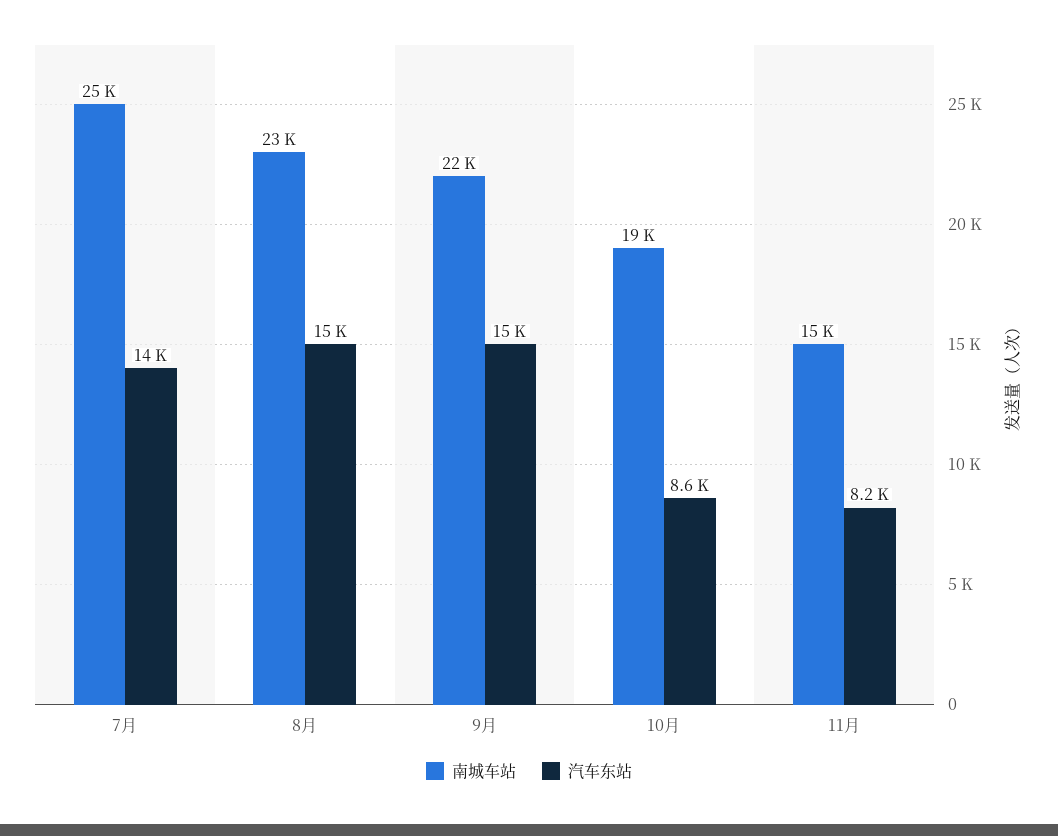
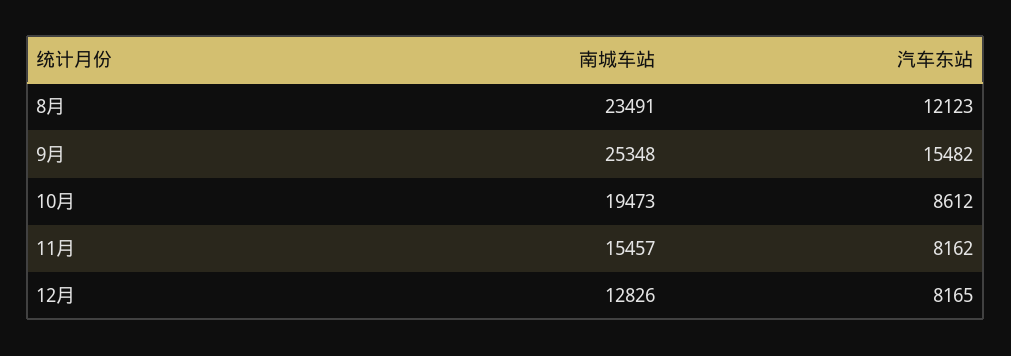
南城车站, 7月: 25000 -> none
汽车东站, 7月: 14000 -> none
汽车东站, 8月: 15000 -> 12123
南城车站, 9月: 22000 -> 25348
南城车站, 12月: none -> 12826
汽车东站, 12月: none -> 8165

